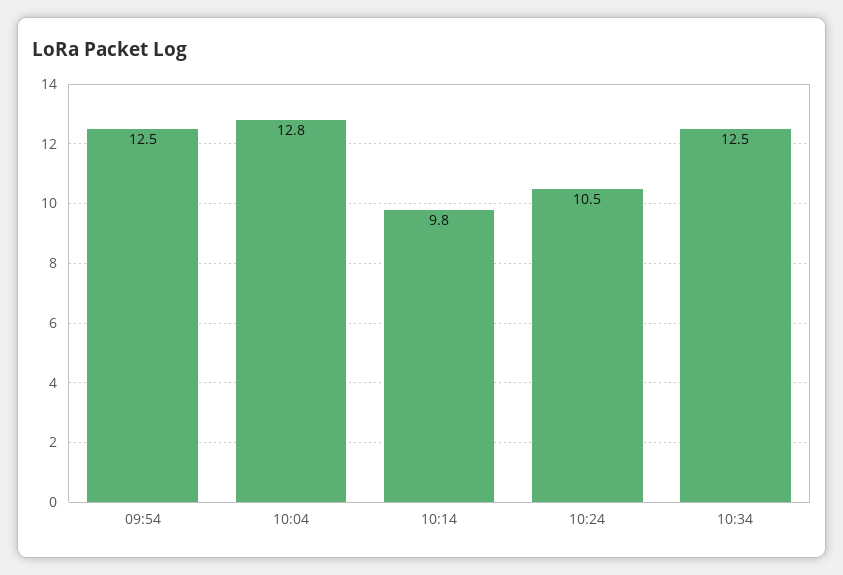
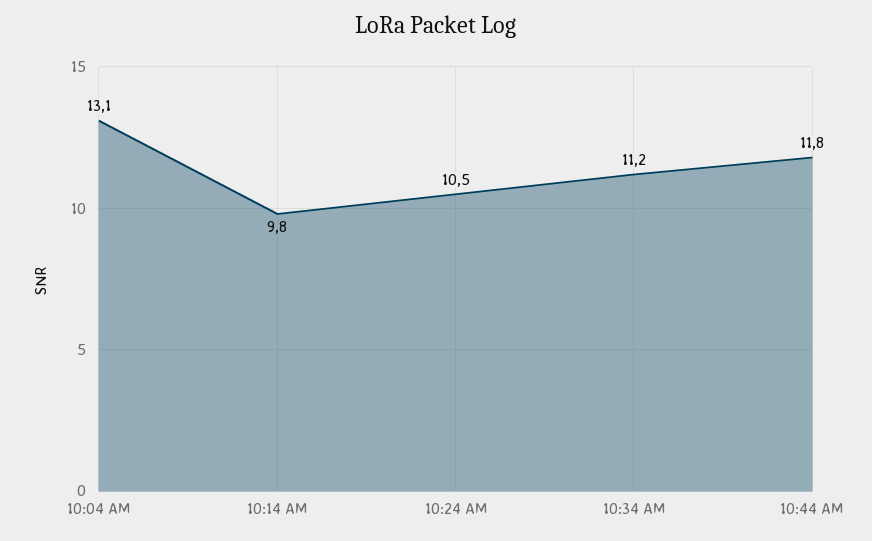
09:54: 12.5 -> none
10:04: 12.8 -> 13.1
10:34: 12.5 -> 11.2
10:44 AM: none -> 11.8

